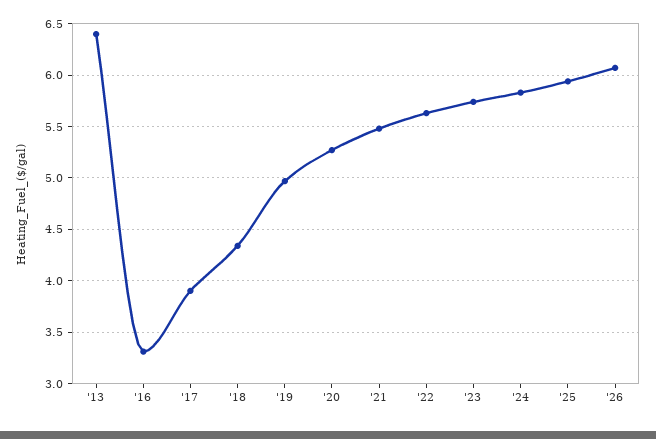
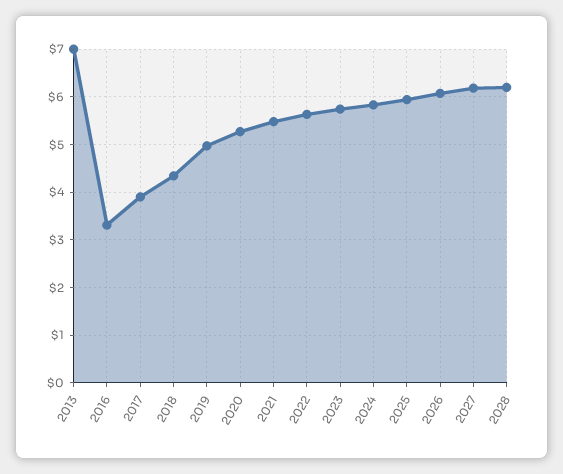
'13: 6.4 -> 7
2027: none -> 6.2
2028: none -> 6.2

